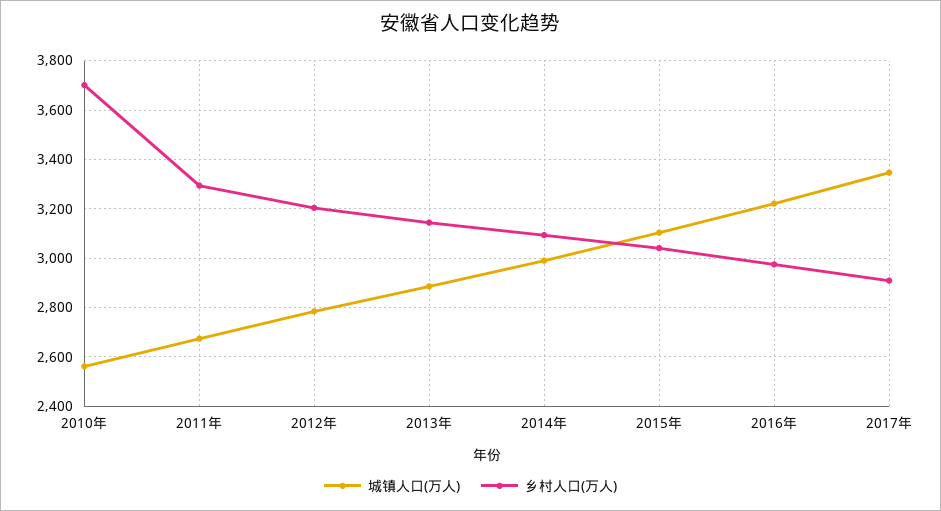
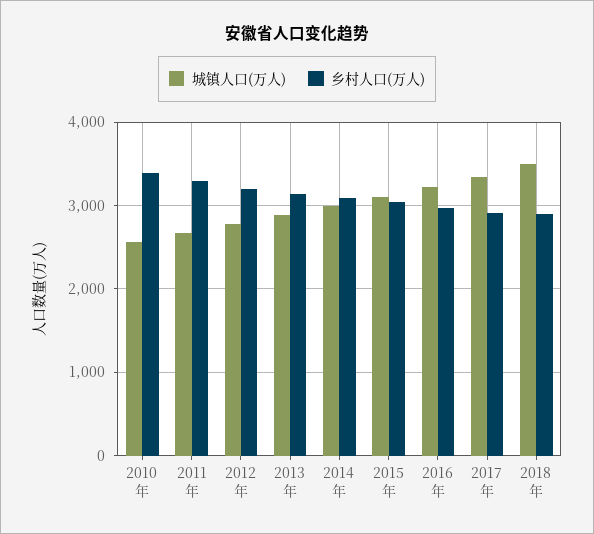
乡村人口(万人), 2010年: 3700 -> 3400
城镇人口(万人), 2018年: none -> 3500
乡村人口(万人), 2018年: none -> 2900

